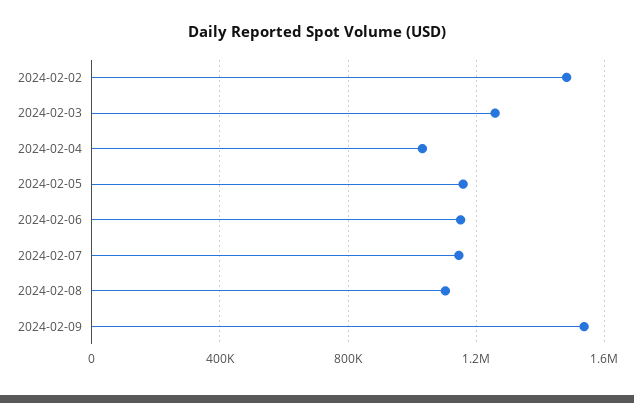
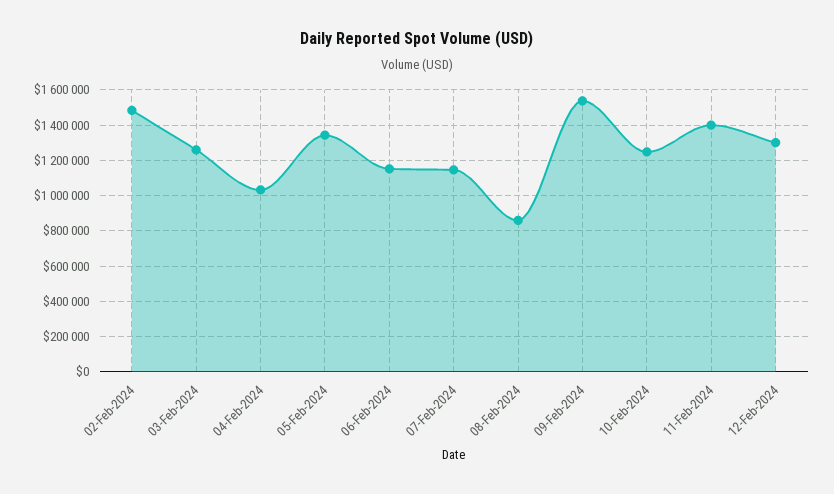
2024-02-05: 1150000 -> 1350000
2024-02-08: 1100000 -> 850000
10-Feb-2024: none -> 1250000
11-Feb-2024: none -> 1400000
12-Feb-2024: none -> 1300000

